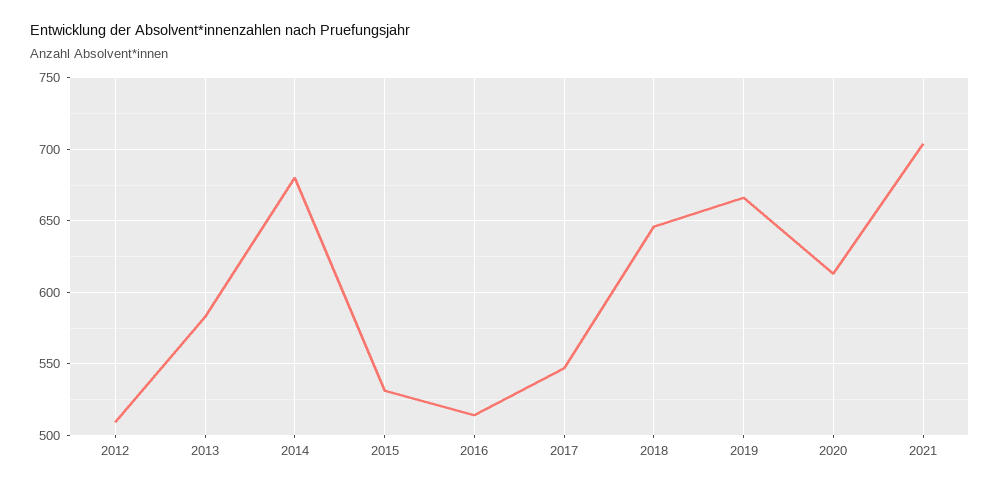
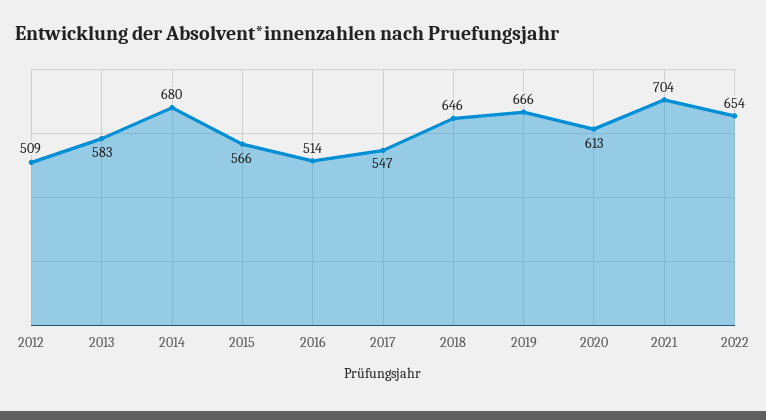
2015: 530 -> 566
2022: none -> 654

